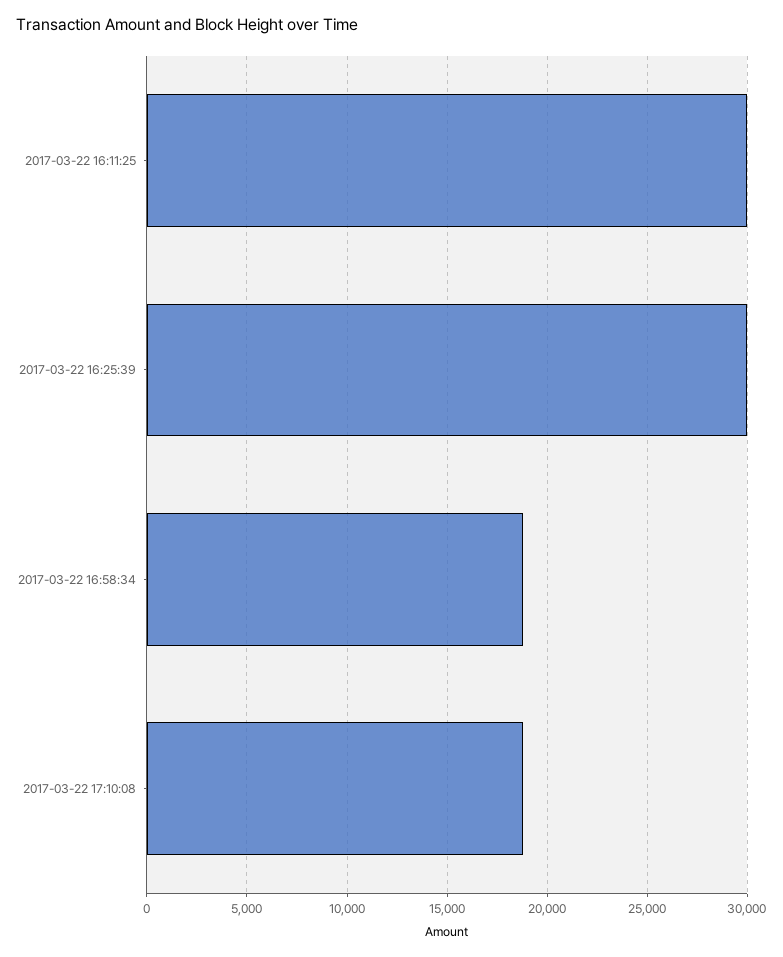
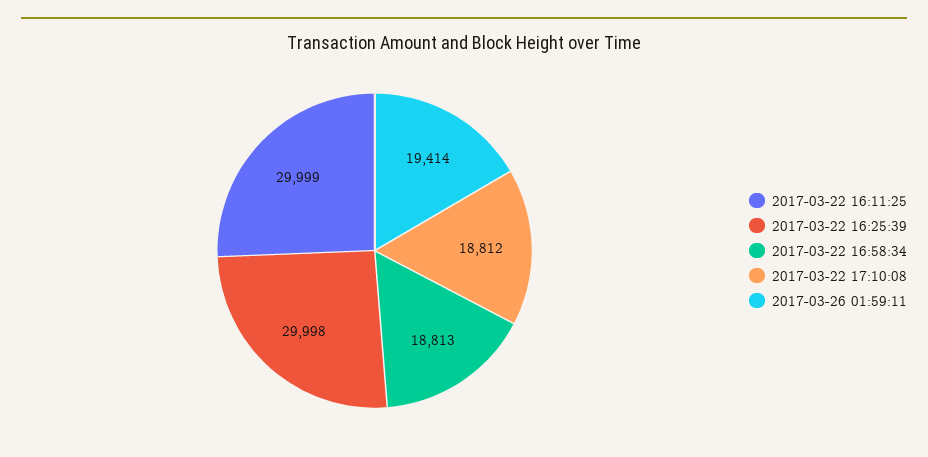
2017-03-26 01:59:11: none -> 19414

